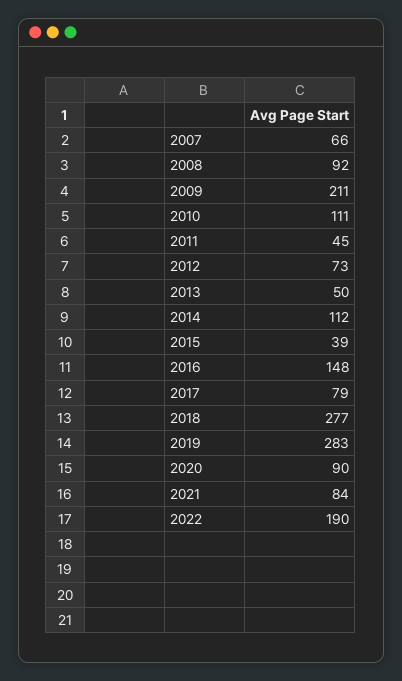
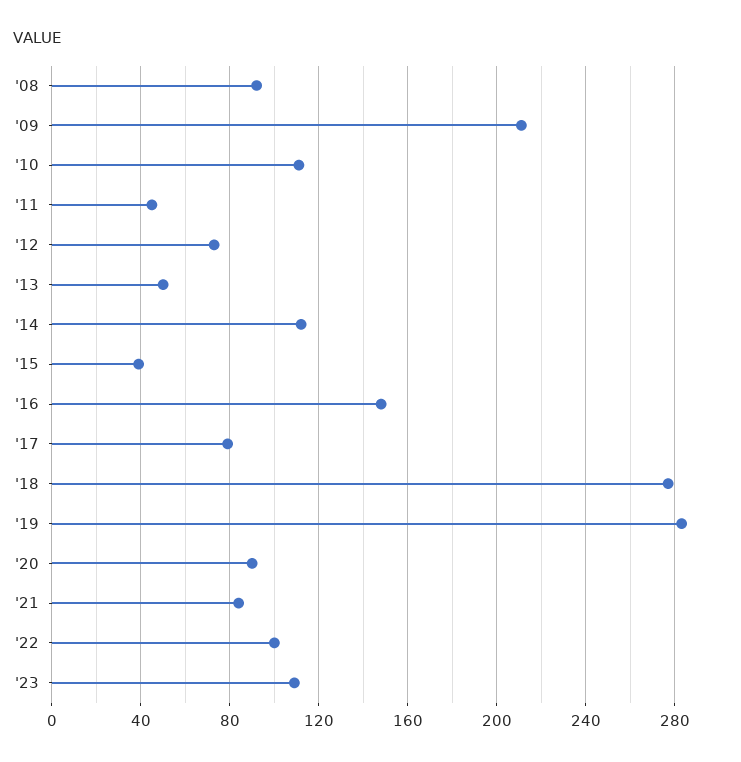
2007: 66 -> none
2022: 190 -> 100
'23: none -> 110

